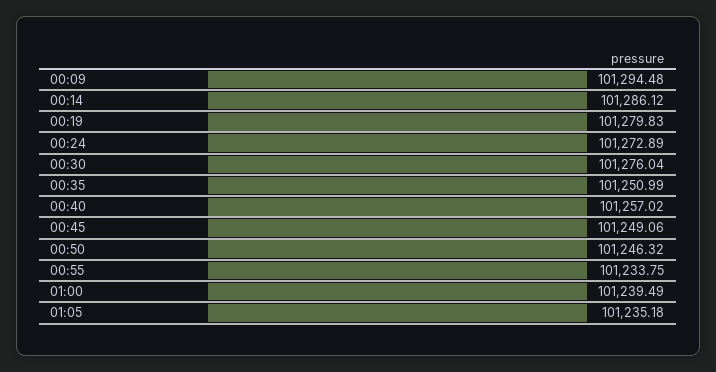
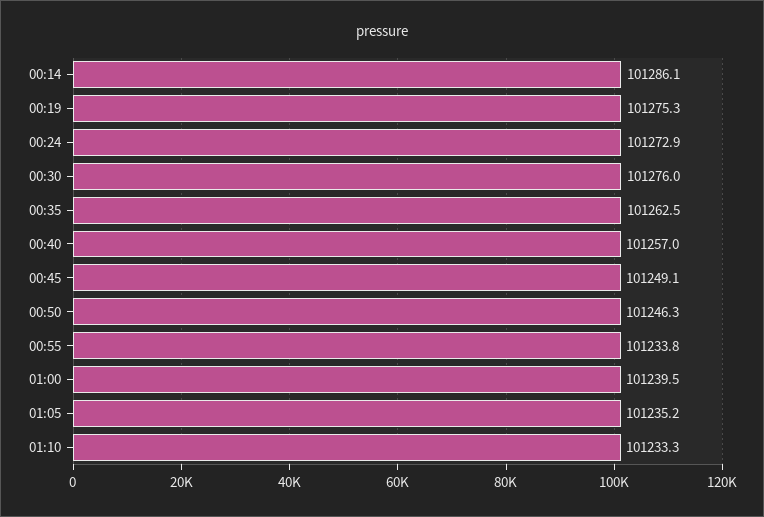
00:09: 101294.48 -> none
00:19: 101279.83 -> 101275.3
00:35: 101250.99 -> 101262.5
01:10: none -> 101233.3

